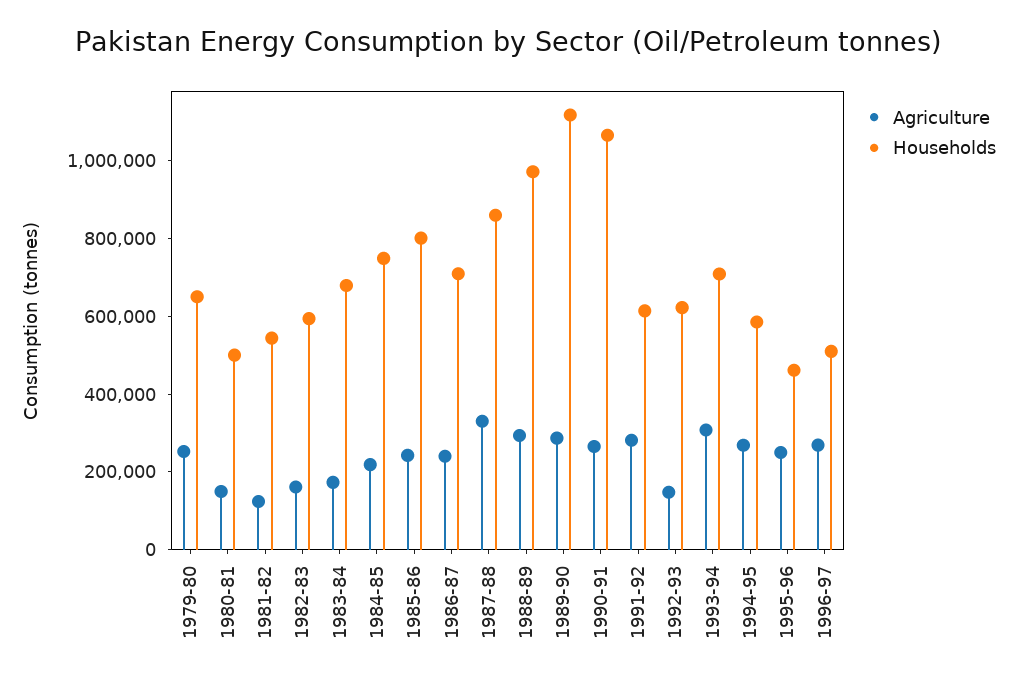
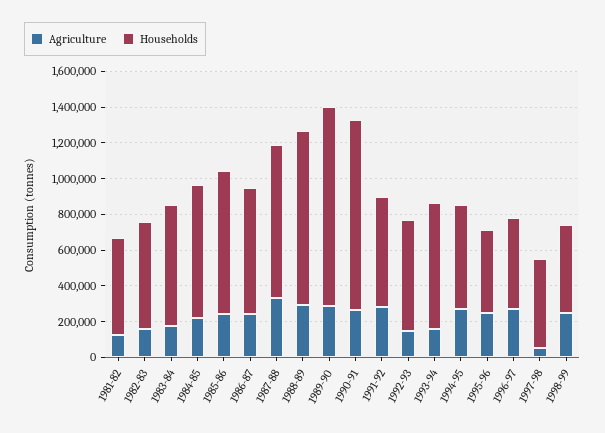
Agriculture, 1979-80: 250000 -> none
Households, 1979-80: 650000 -> none
Agriculture, 1980-81: 150000 -> none
Households, 1980-81: 500000 -> none
Agriculture, 1993-94: 300000 -> 150000
Agriculture, 1997-98: none -> 50000
Households, 1997-98: none -> 500000
Agriculture, 1998-99: none -> 250000
Households, 1998-99: none -> 500000

